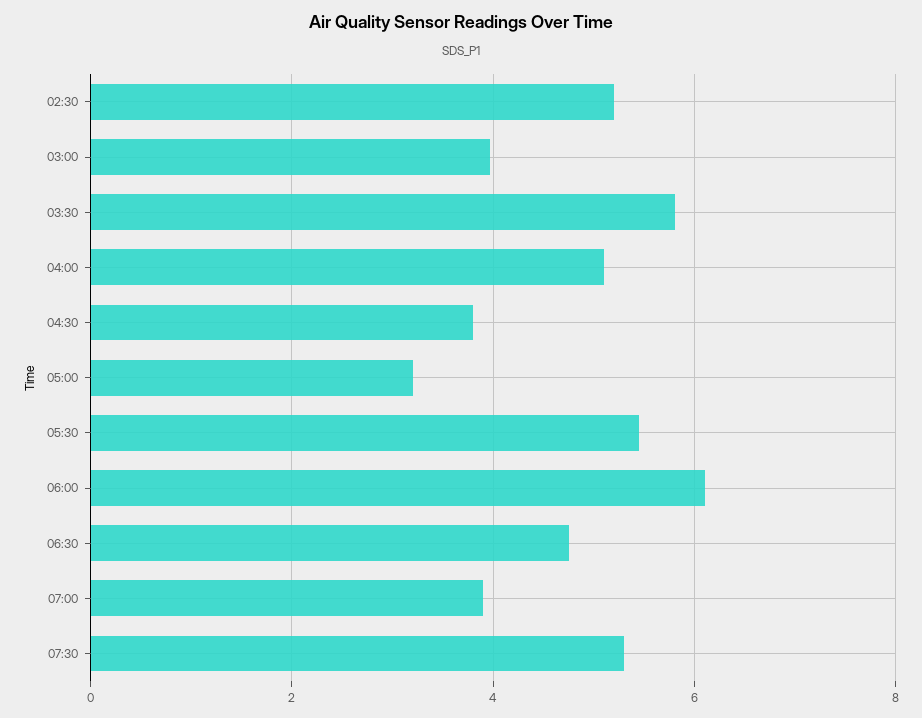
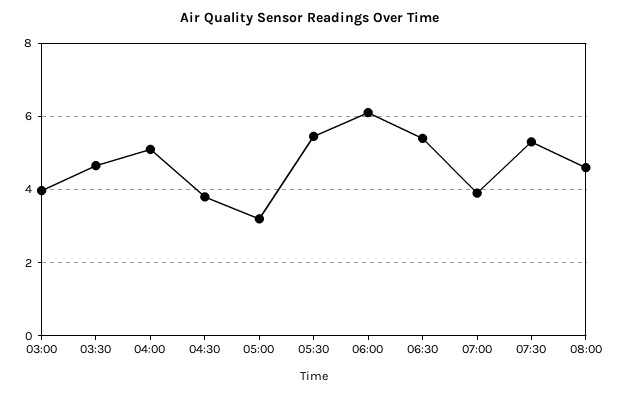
02:30: 5.2 -> none
03:30: 5.8 -> 4.6
06:30: 4.8 -> 5.4
08:00: none -> 4.6

